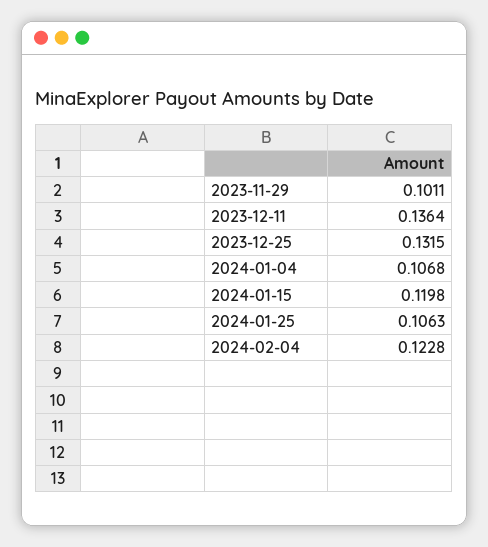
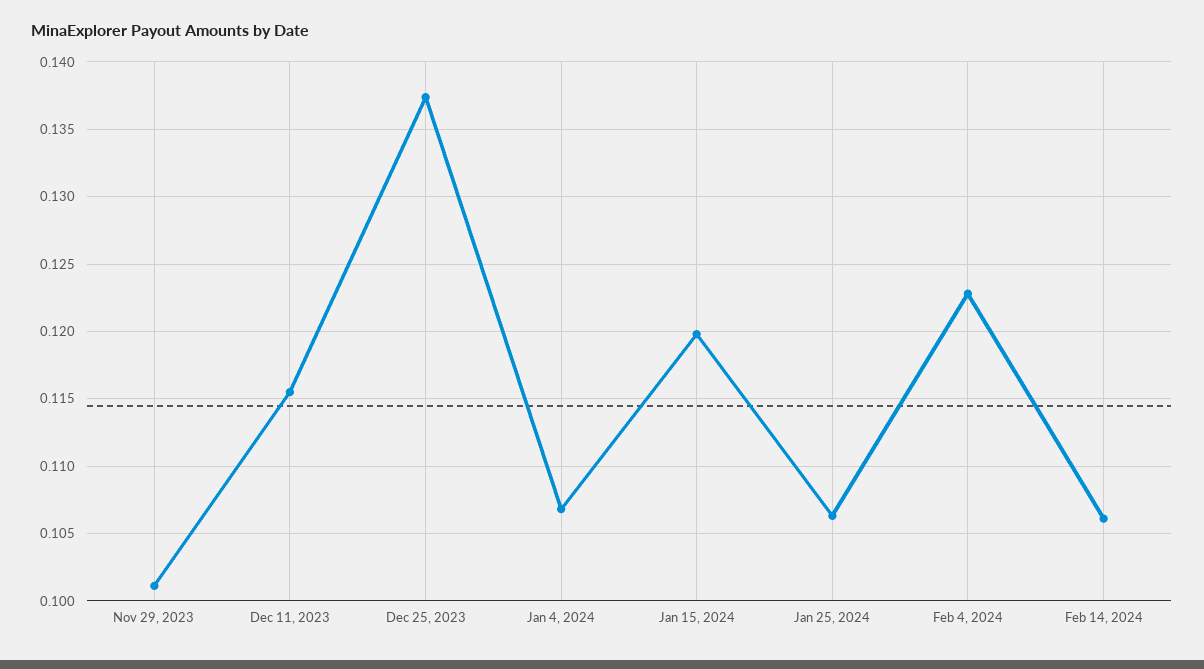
2023-12-11: 0.1364 -> 0.1155
2023-12-25: 0.1315 -> 0.1375
Feb 14, 2024: none -> 0.106

